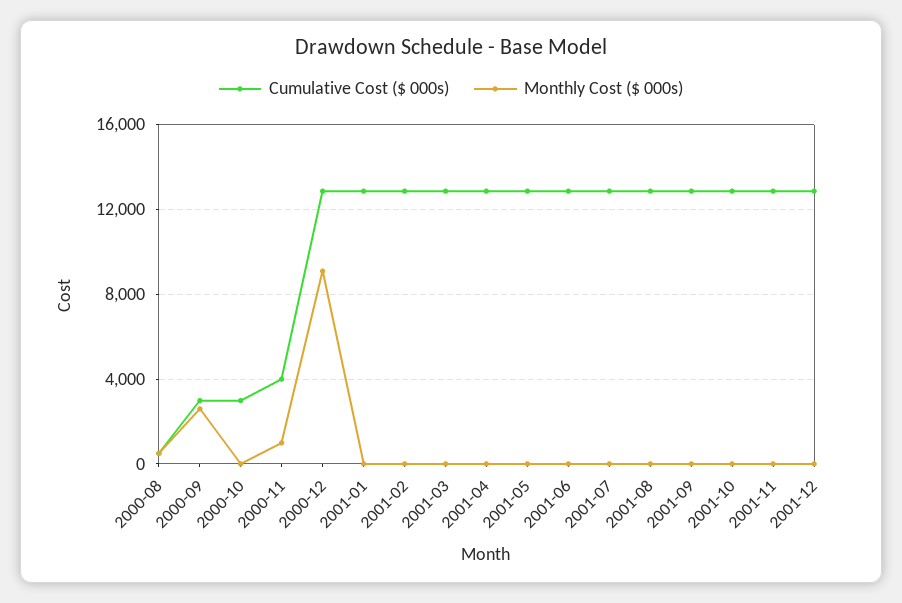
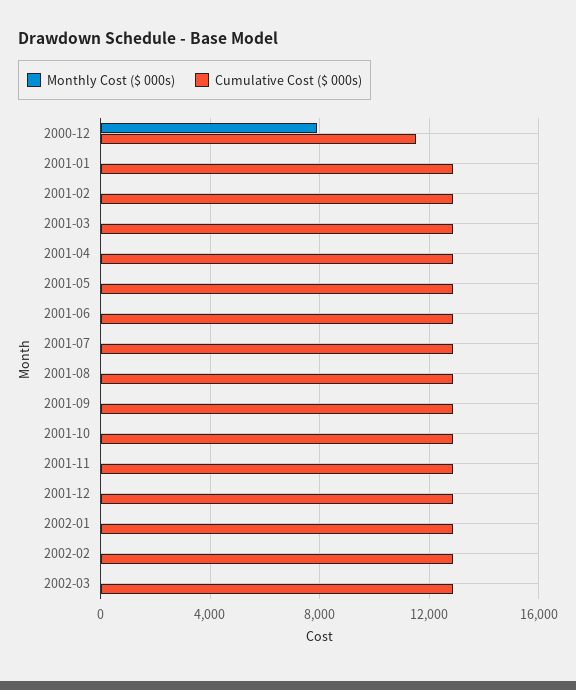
Cumulative Cost ($ 000s), 2000-08: 500 -> none
Monthly Cost ($ 000s), 2000-08: 500 -> none
Cumulative Cost ($ 000s), 2000-09: 3000 -> none
Monthly Cost ($ 000s), 2000-09: 2500 -> none
Cumulative Cost ($ 000s), 2000-10: 3000 -> none
Monthly Cost ($ 000s), 2000-10: 0 -> none
Cumulative Cost ($ 000s), 2000-11: 4000 -> none
Monthly Cost ($ 000s), 2000-11: 1000 -> none
Cumulative Cost ($ 000s), 2000-12: 13000 -> 11500
Monthly Cost ($ 000s), 2000-12: 9000 -> 8000
Monthly Cost ($ 000s), 2002-01: none -> 0
Cumulative Cost ($ 000s), 2002-01: none -> 13000
Monthly Cost ($ 000s), 2002-02: none -> 0
Cumulative Cost ($ 000s), 2002-02: none -> 13000
Monthly Cost ($ 000s), 2002-03: none -> 0
Cumulative Cost ($ 000s), 2002-03: none -> 13000

